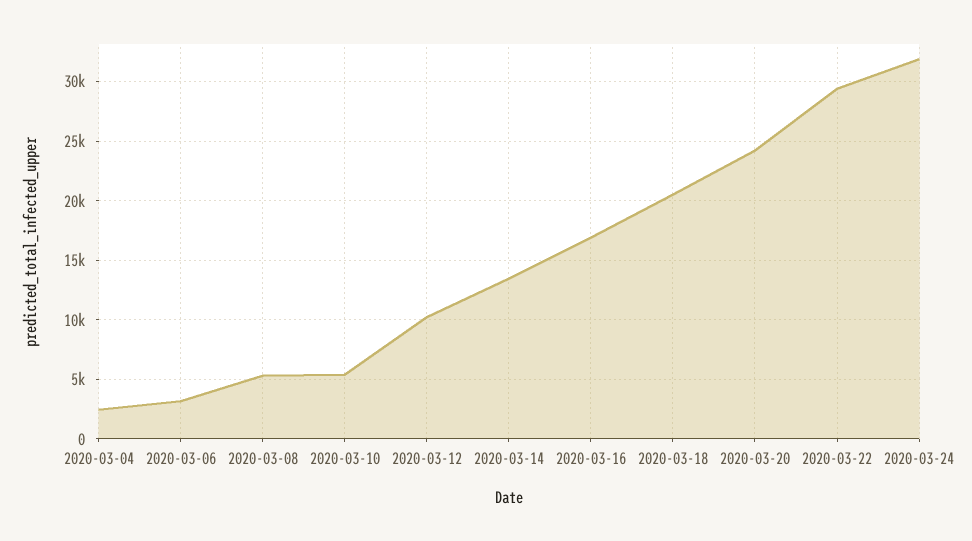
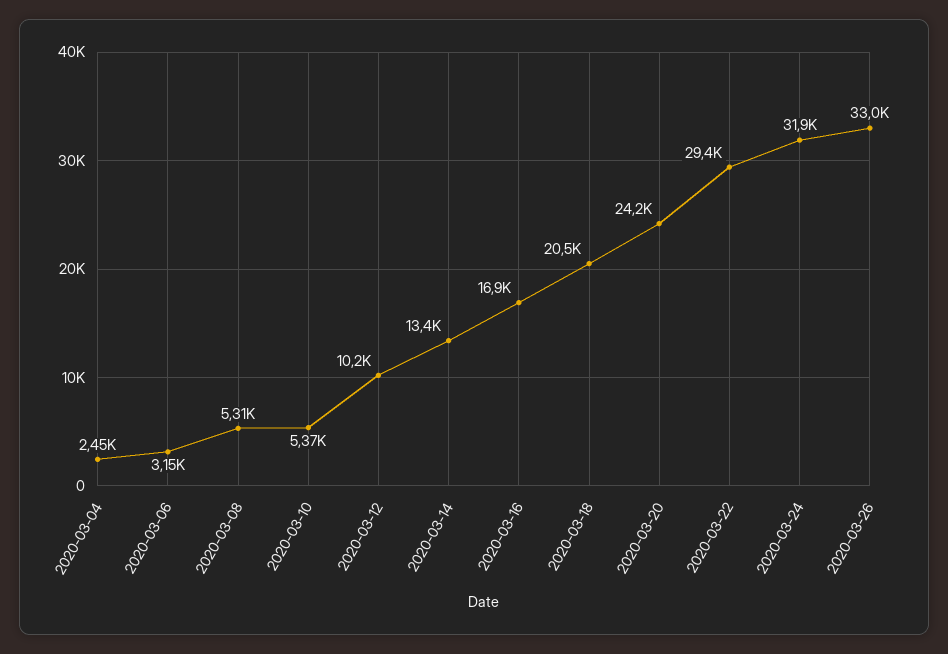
2020-03-26: none -> 33000

